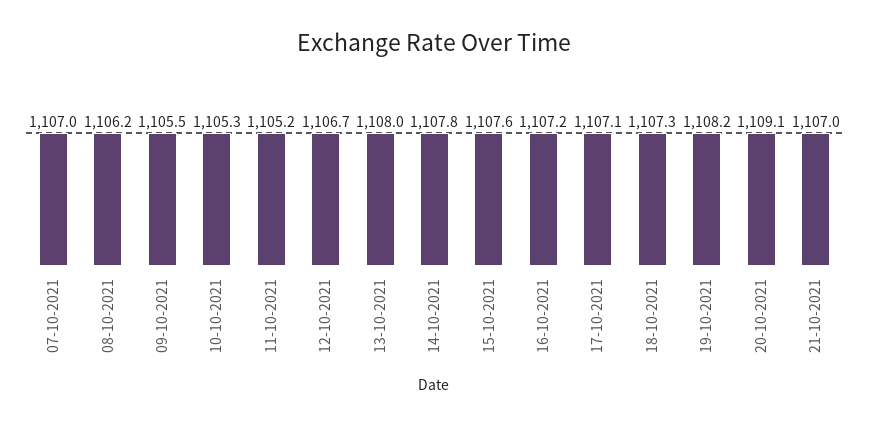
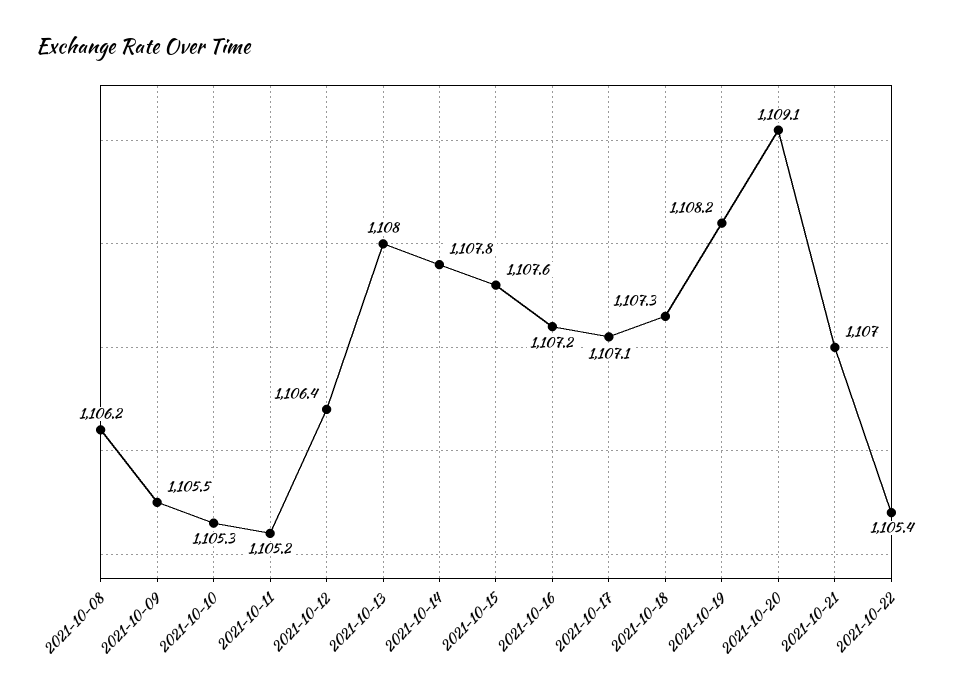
07-10-2021: 1107 -> none
12-10-2021: 1106.7 -> 1106.4
2021-10-22: none -> 1105.4

